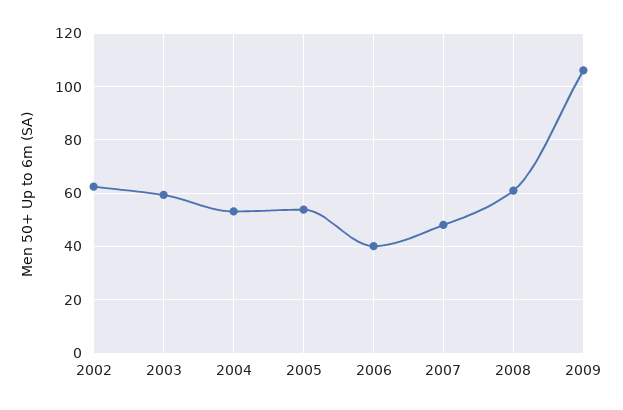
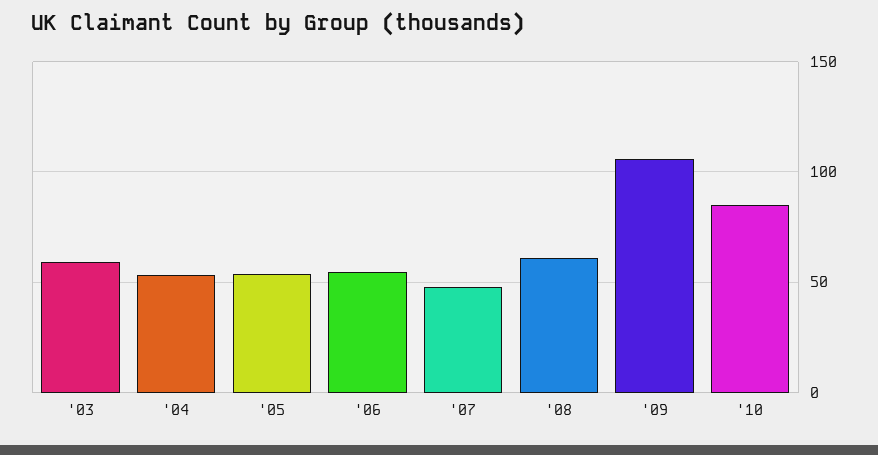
2002: 62.5 -> none
2006: 40 -> 55
'10: none -> 85

